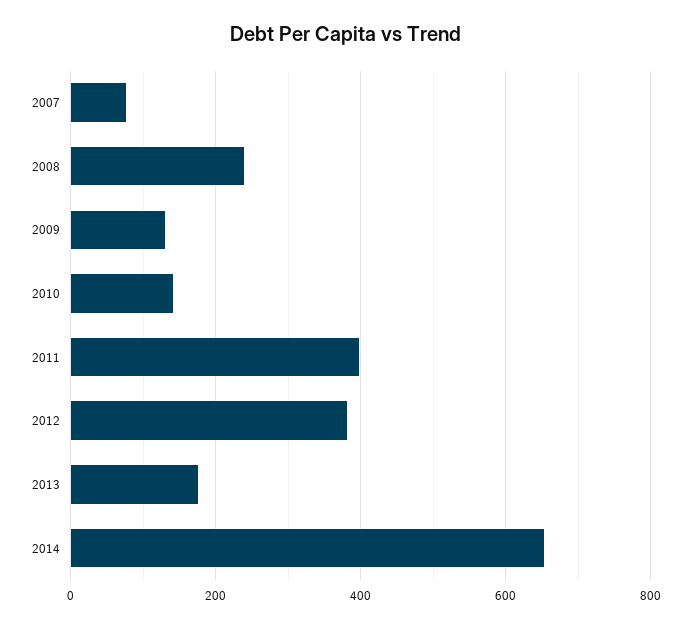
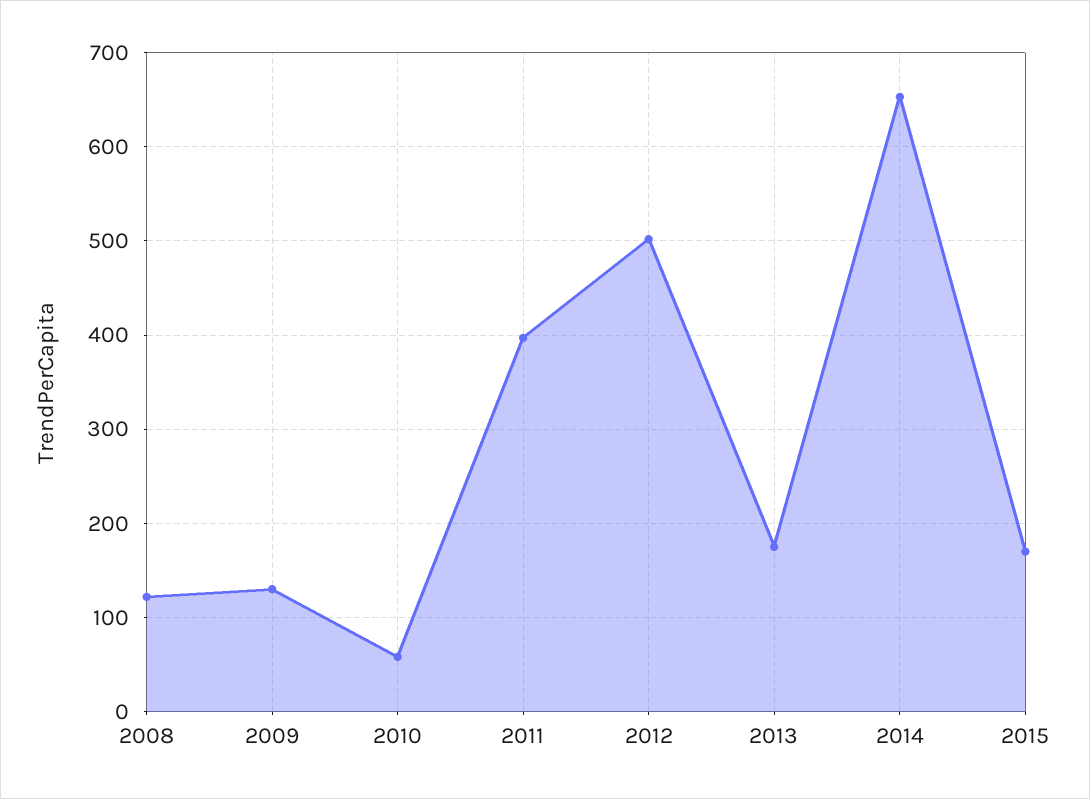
2007: 80 -> none
2008: 240 -> 120
2010: 140 -> 60
2012: 380 -> 500
2015: none -> 170

